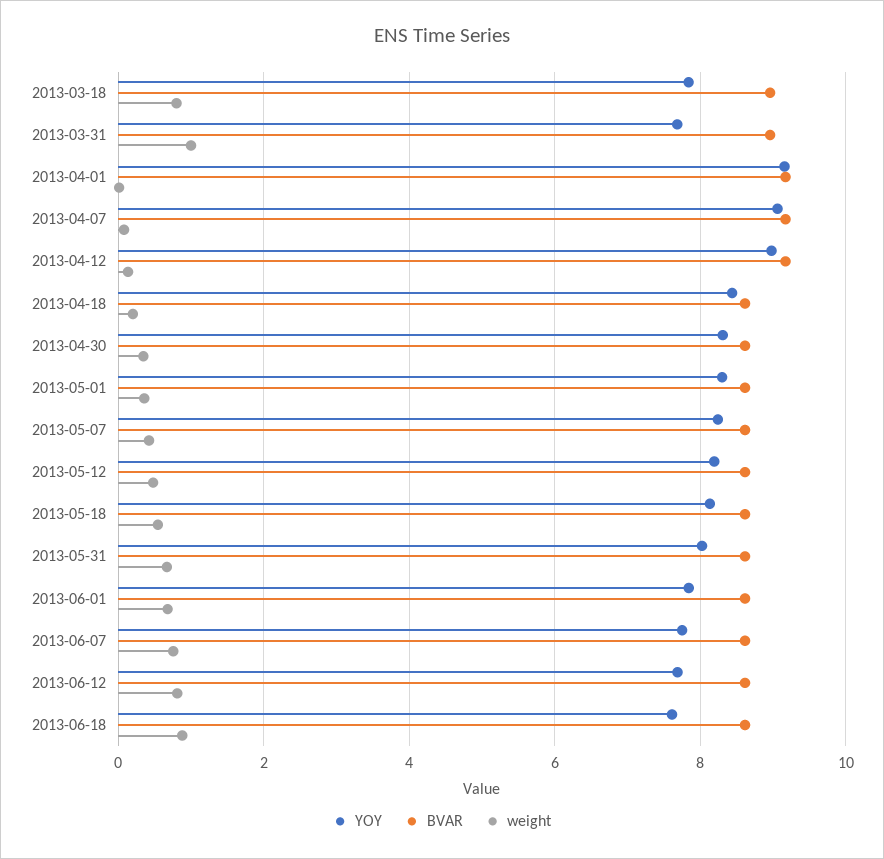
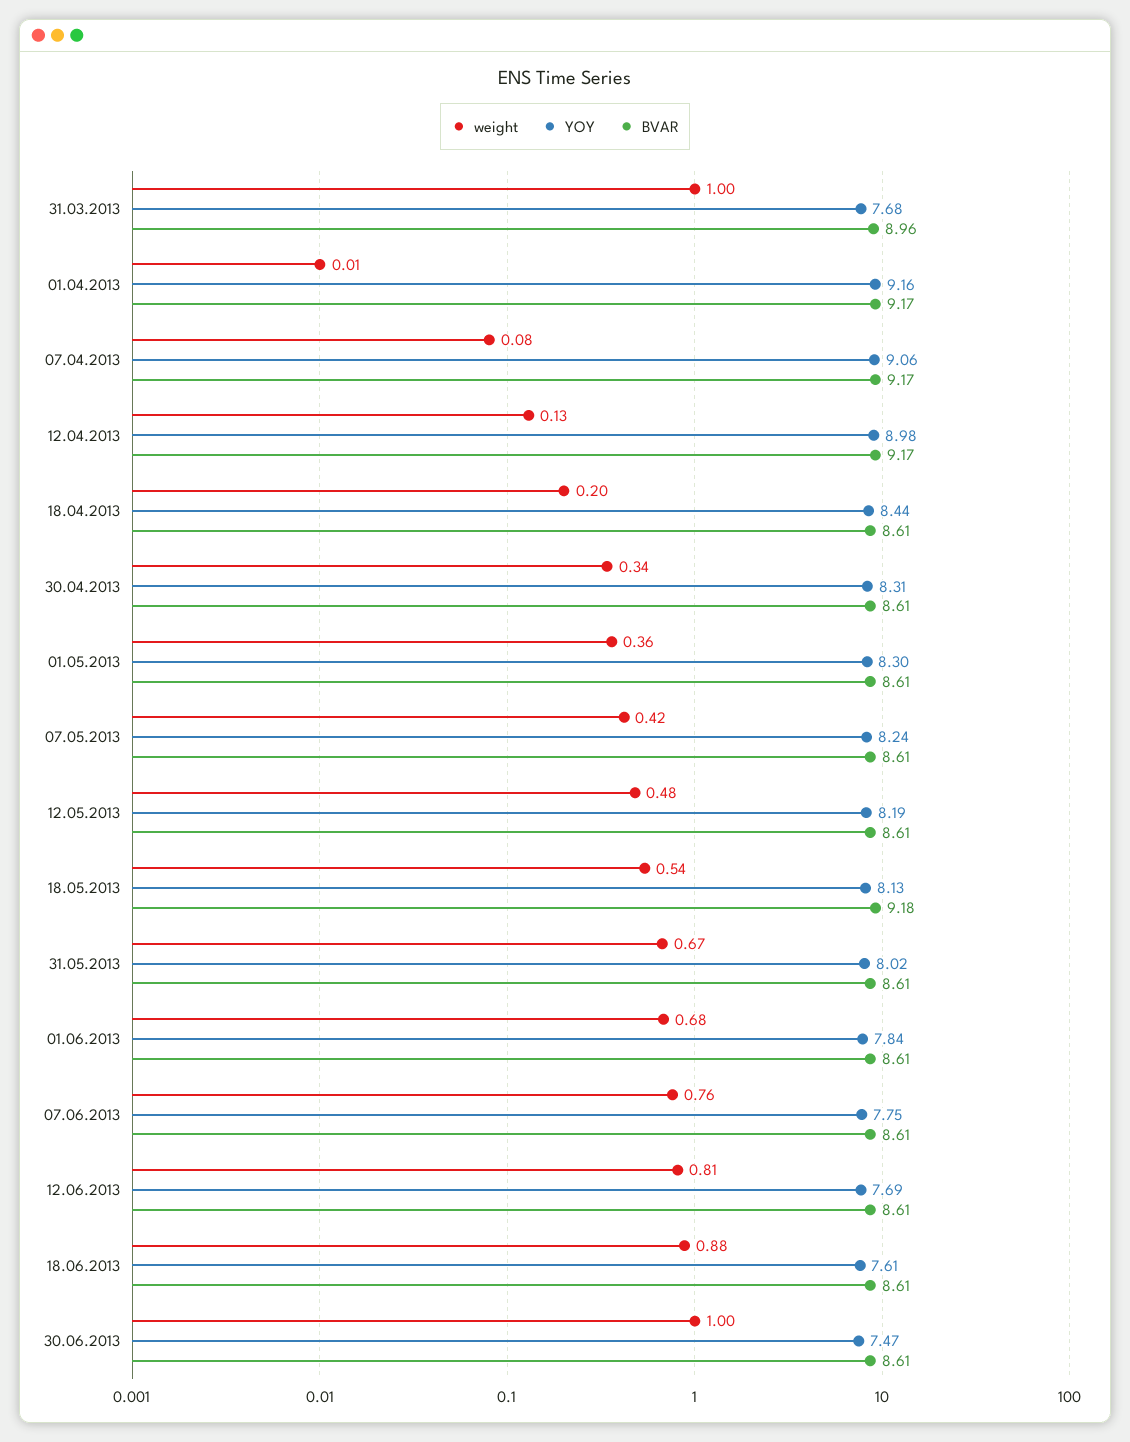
YOY, 2013-03-18: 7.8 -> none
BVAR, 2013-03-18: 9 -> none
weight, 2013-03-18: 0.8 -> none
BVAR, 2013-05-18: 8.6 -> 9.18
weight, 30.06.2013: none -> 1
YOY, 30.06.2013: none -> 7.47
BVAR, 30.06.2013: none -> 8.61

